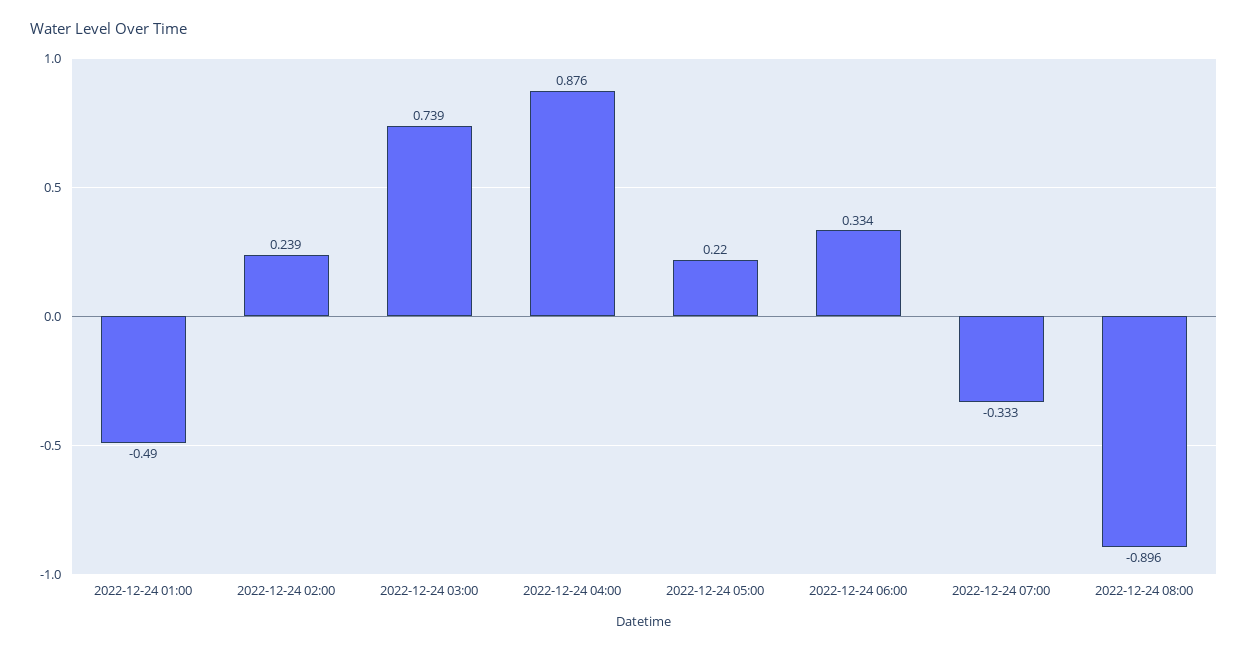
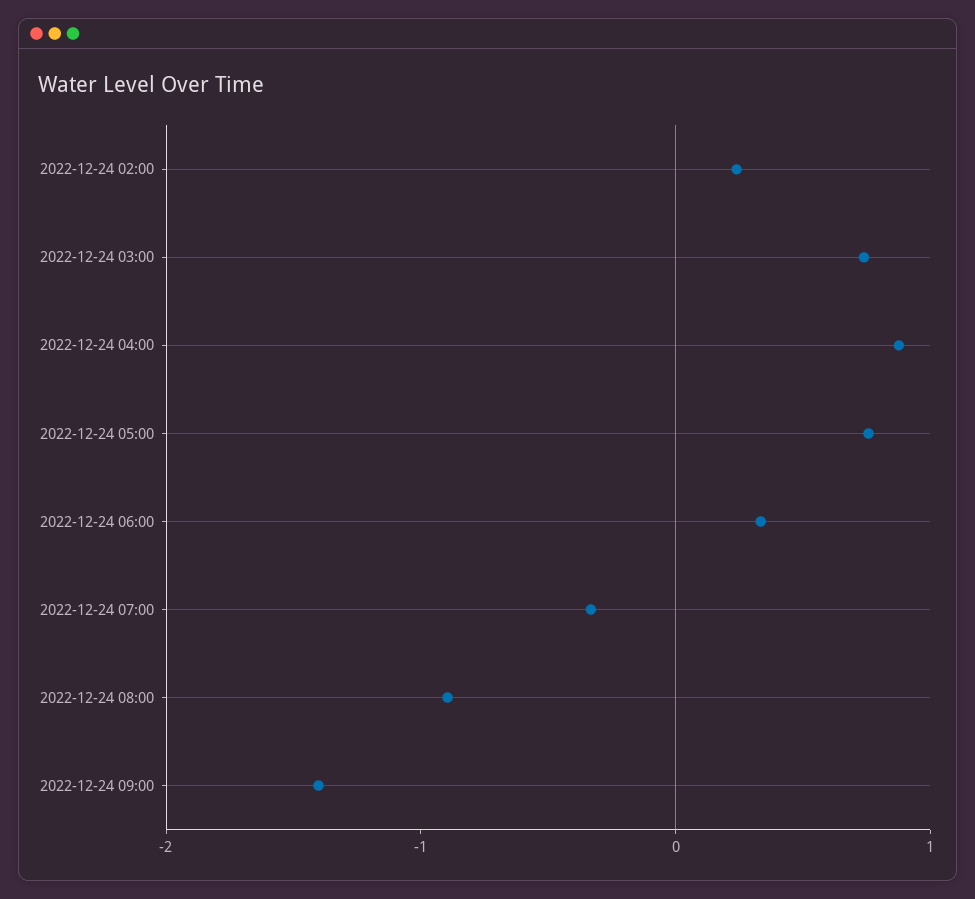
2022-12-24 01:00: -0.49 -> none
2022-12-24 05:00: 0.22 -> 0.8
2022-12-24 09:00: none -> -1.4

